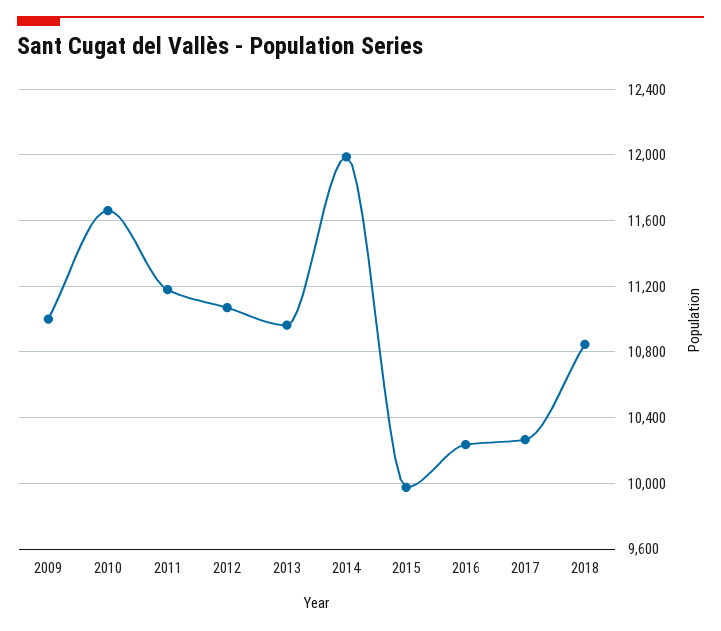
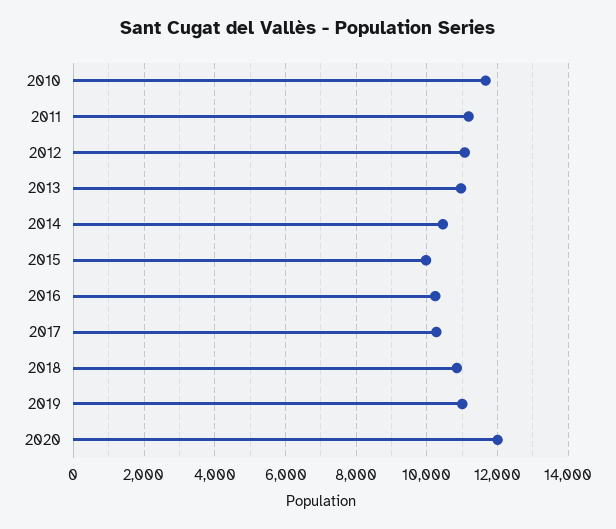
2009: 11000 -> none
2014: 12000 -> 10400
2019: none -> 11000
2020: none -> 12000

